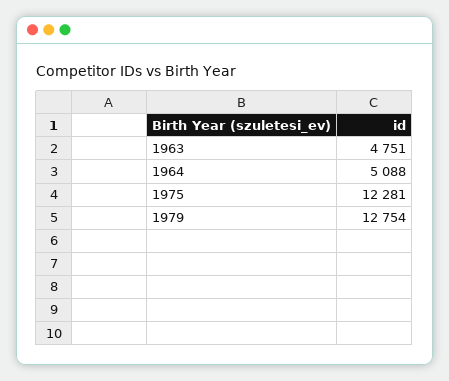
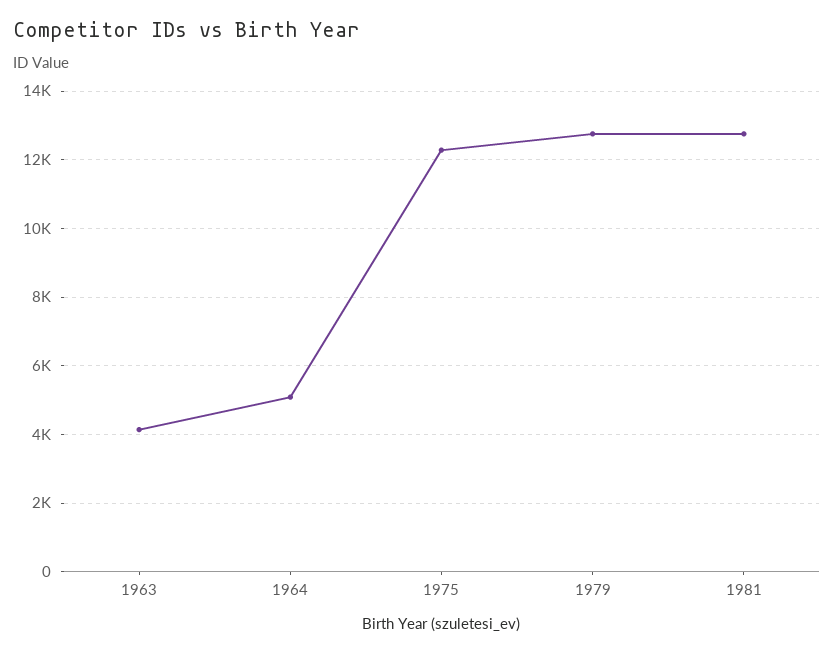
1963: 4751 -> 4200
1981: none -> 12800

